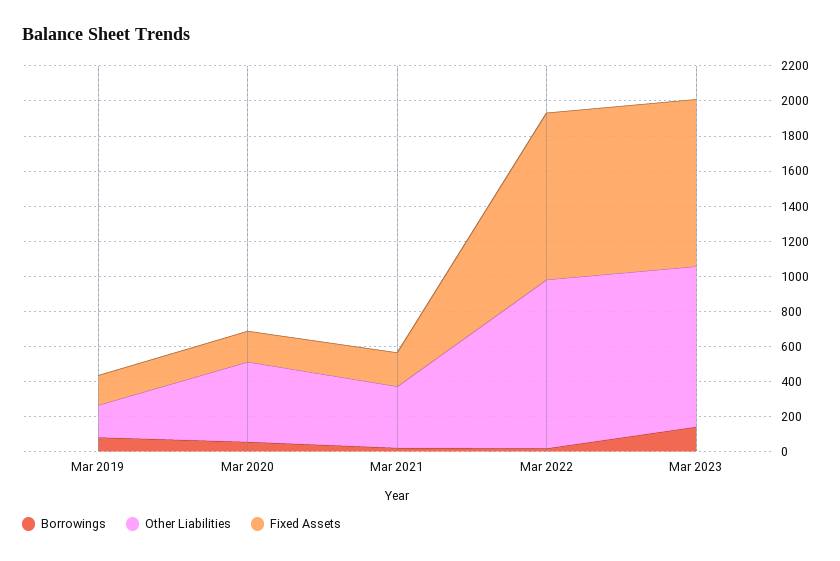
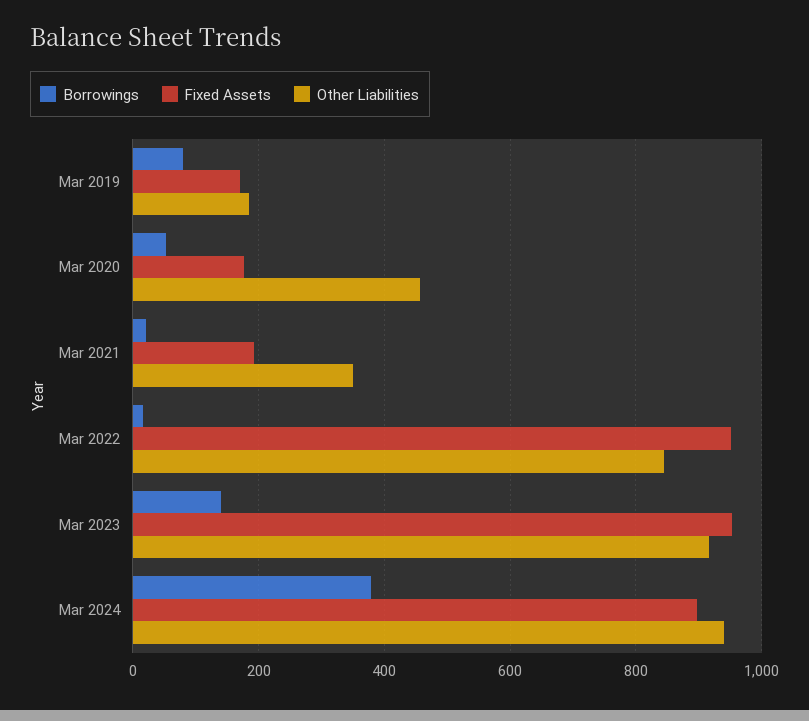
Other Liabilities, Mar 2022: 950 -> 840
Borrowings, Mar 2024: none -> 380
Fixed Assets, Mar 2024: none -> 900
Other Liabilities, Mar 2024: none -> 940

